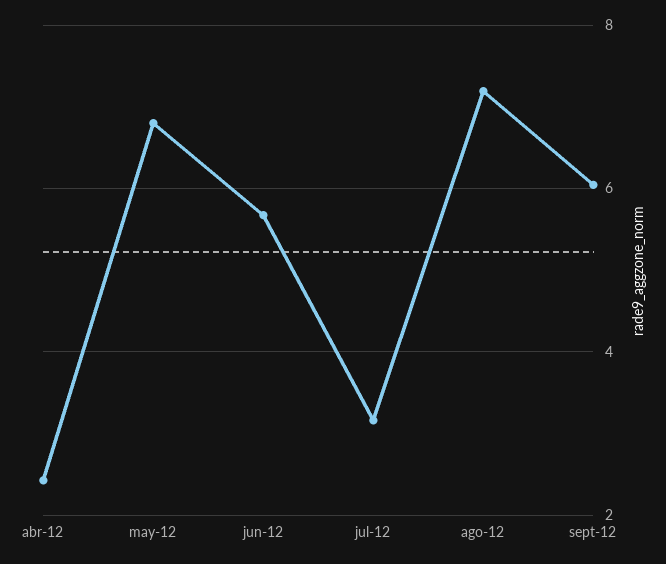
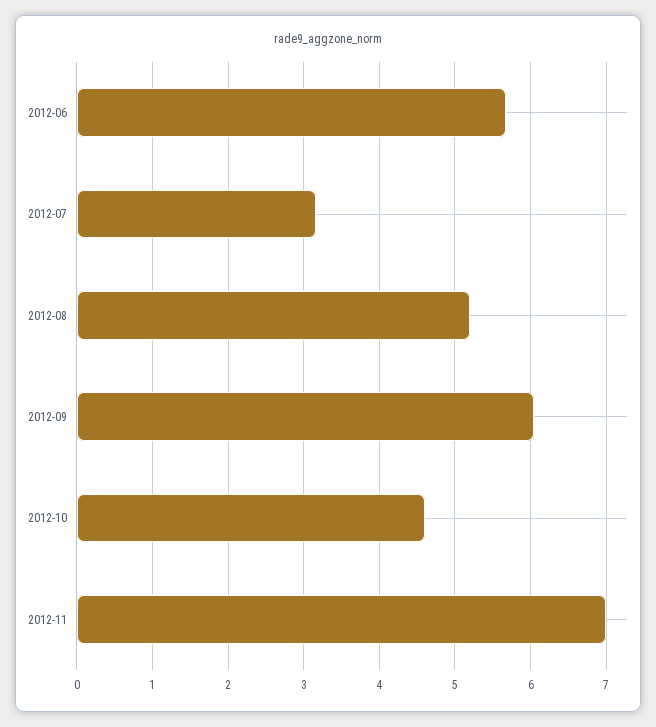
abr-12: 2.4 -> none
may-12: 6.8 -> none
ago-12: 7.2 -> 5.2
2012-10: none -> 4.6
2012-11: none -> 7

